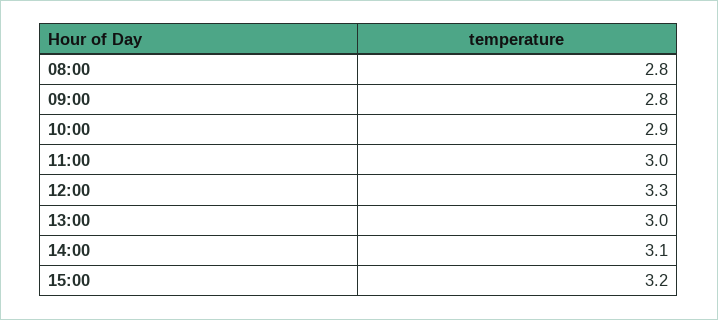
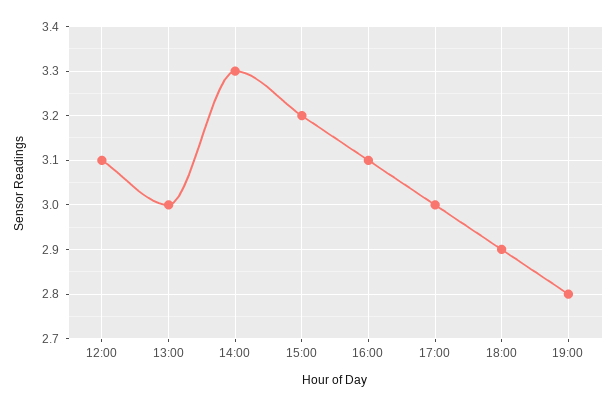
08:00: 2.8 -> none
09:00: 2.8 -> none
10:00: 2.9 -> none
11:00: 3 -> none
12:00: 3.3 -> 3.1
14:00: 3.1 -> 3.3
16:00: none -> 3.1
17:00: none -> 3
18:00: none -> 2.9
19:00: none -> 2.8

